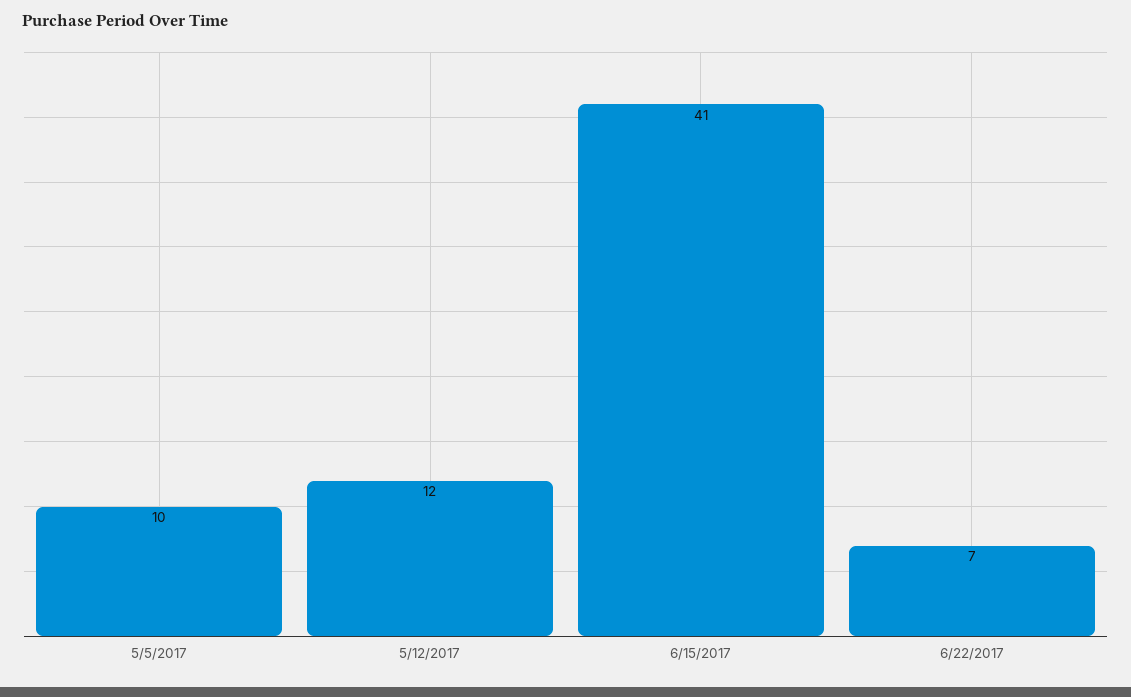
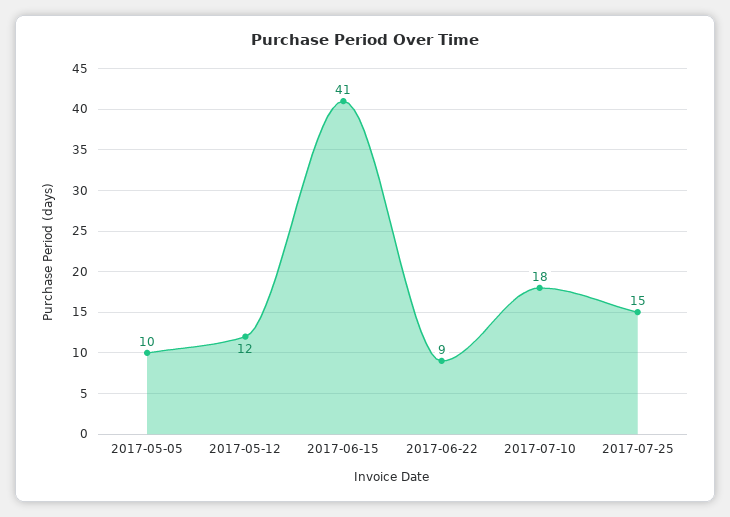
6/22/2017: 7 -> 9
2017-07-10: none -> 18
2017-07-25: none -> 15

